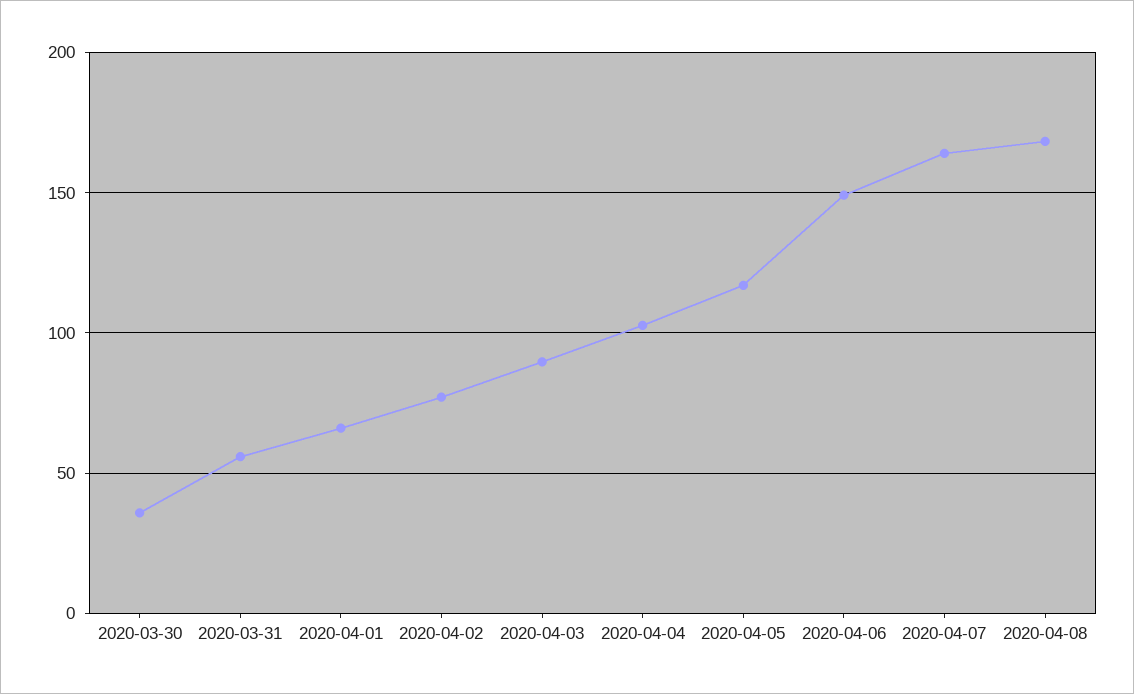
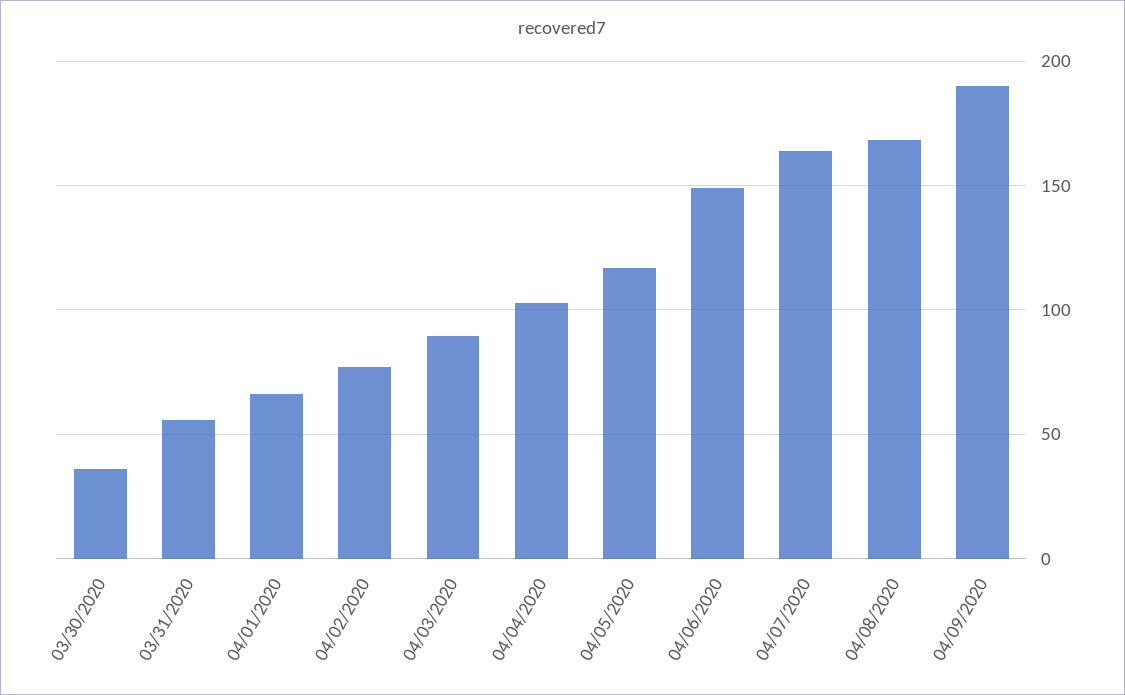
04/09/2020: none -> 190

